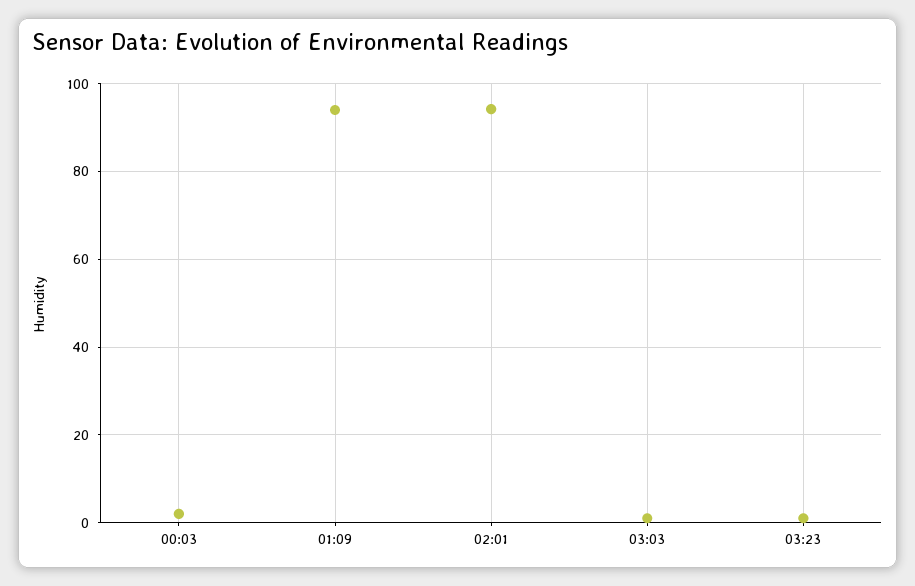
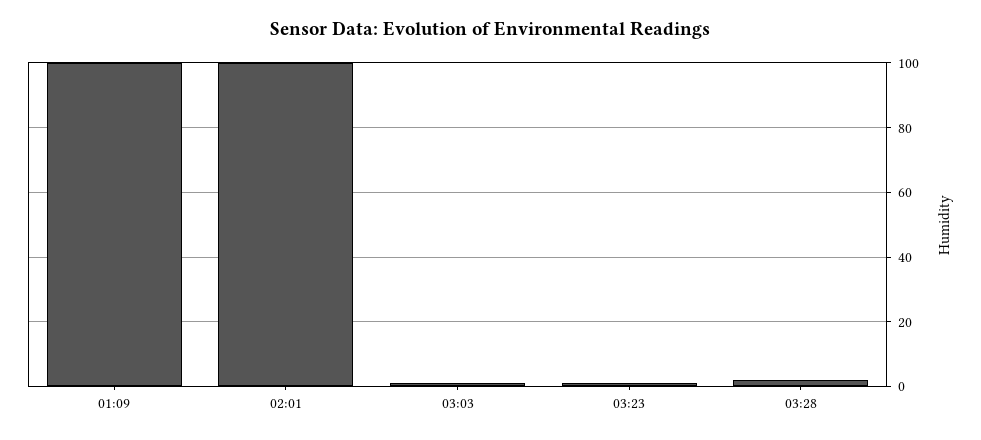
00:03: 2 -> none
01:09: 94 -> 100
02:01: 94 -> 100
03:28: none -> 2

